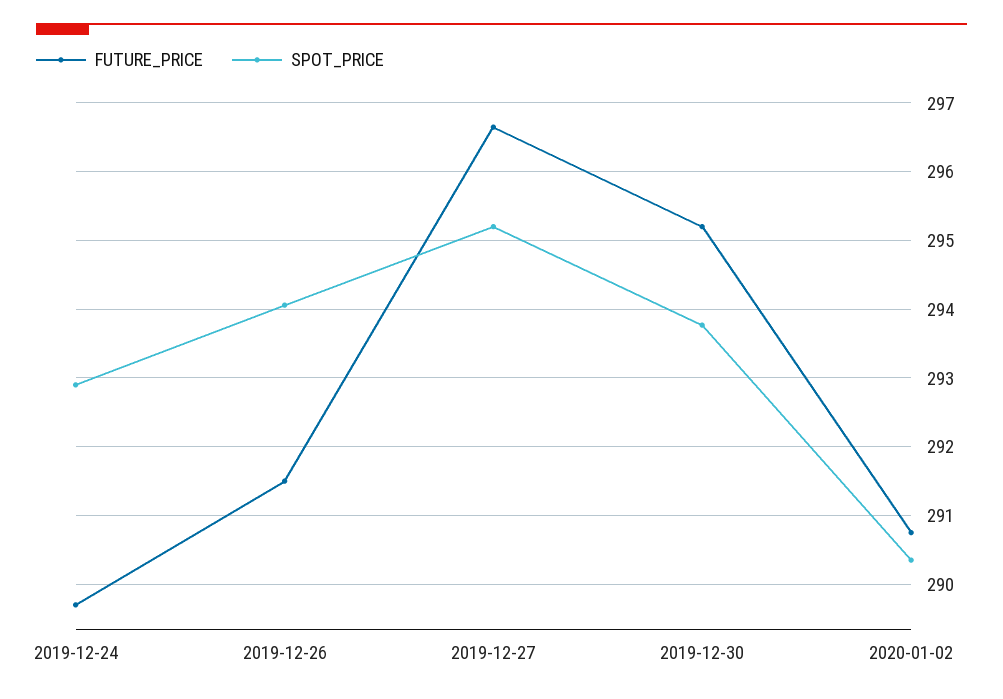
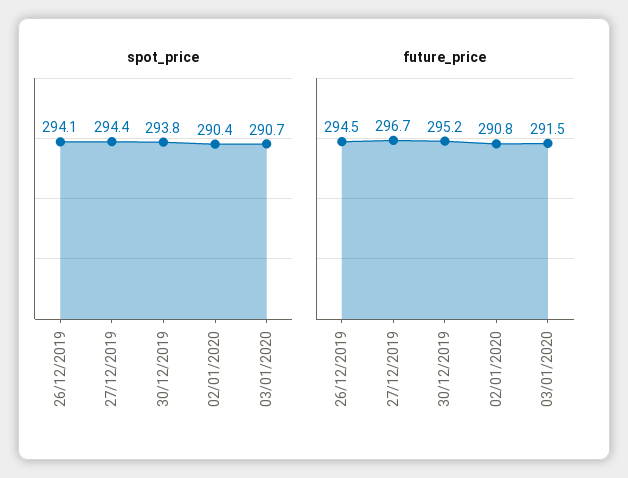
FUTURE_PRICE, 2019-12-24: 289.7 -> none
SPOT_PRICE, 2019-12-24: 292.9 -> none
FUTURE_PRICE, 2019-12-26: 291.5 -> 294.5
SPOT_PRICE, 2019-12-27: 295.2 -> 294.4
SPOT_PRICE, 03/01/2020: none -> 290.7
FUTURE_PRICE, 03/01/2020: none -> 291.5

